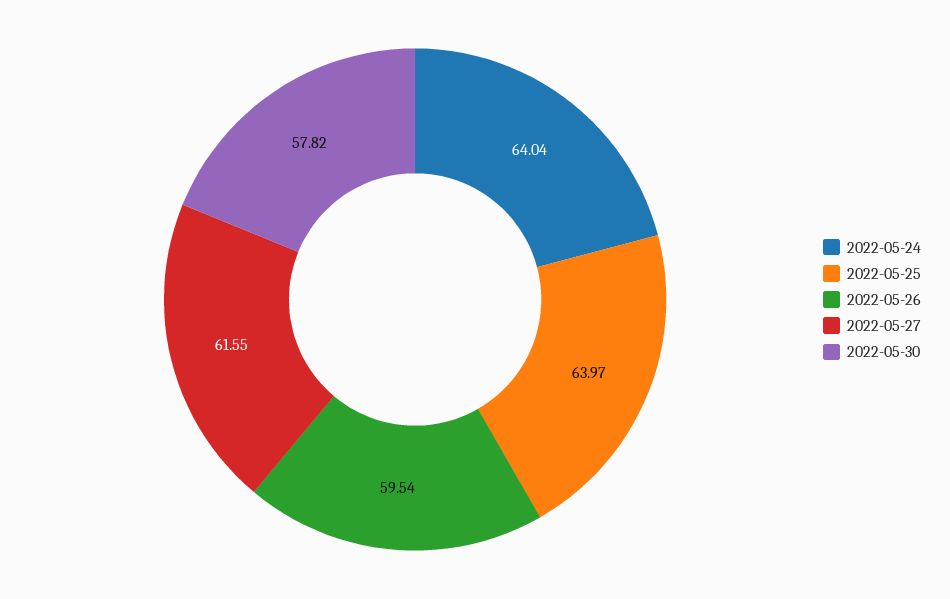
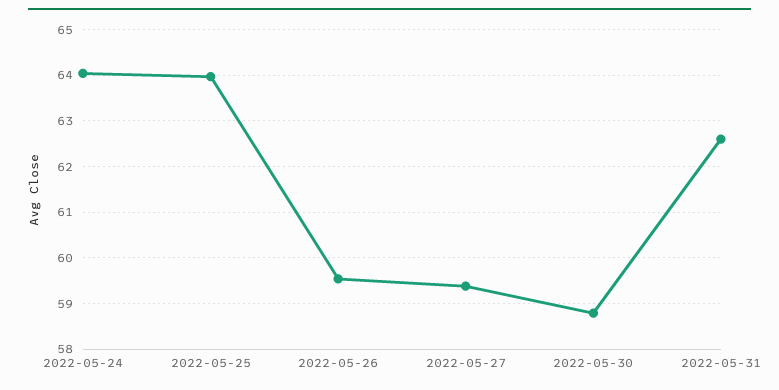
2022-05-27: 61.55 -> 59.4
2022-05-30: 57.82 -> 58.8
2022-05-31: none -> 62.6

